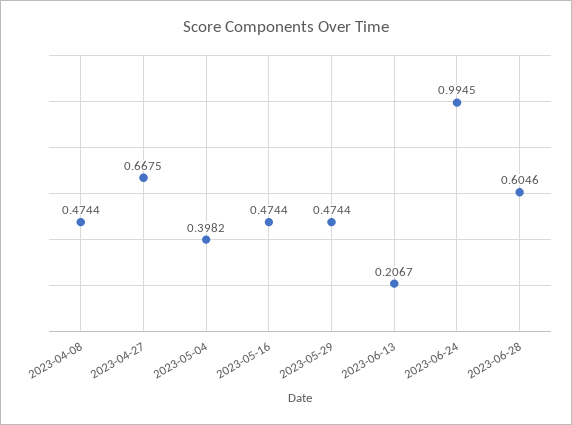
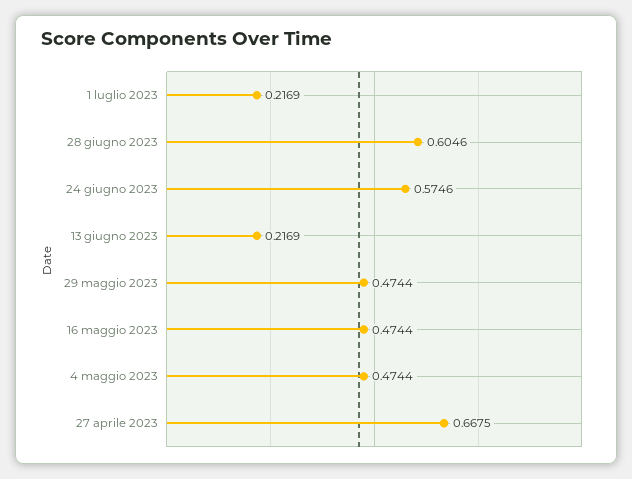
2023-04-08: 0.4744 -> none
2023-05-04: 0.3982 -> 0.4744
2023-06-13: 0.2067 -> 0.2169
2023-06-24: 0.9945 -> 0.5746
1 luglio 2023: none -> 0.2169

